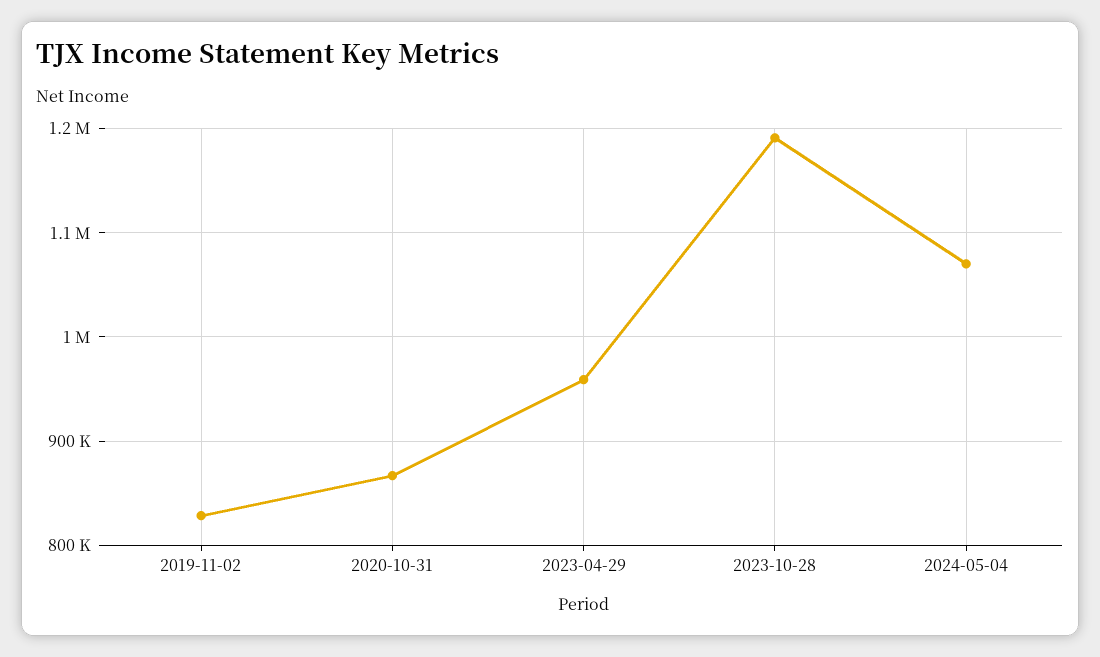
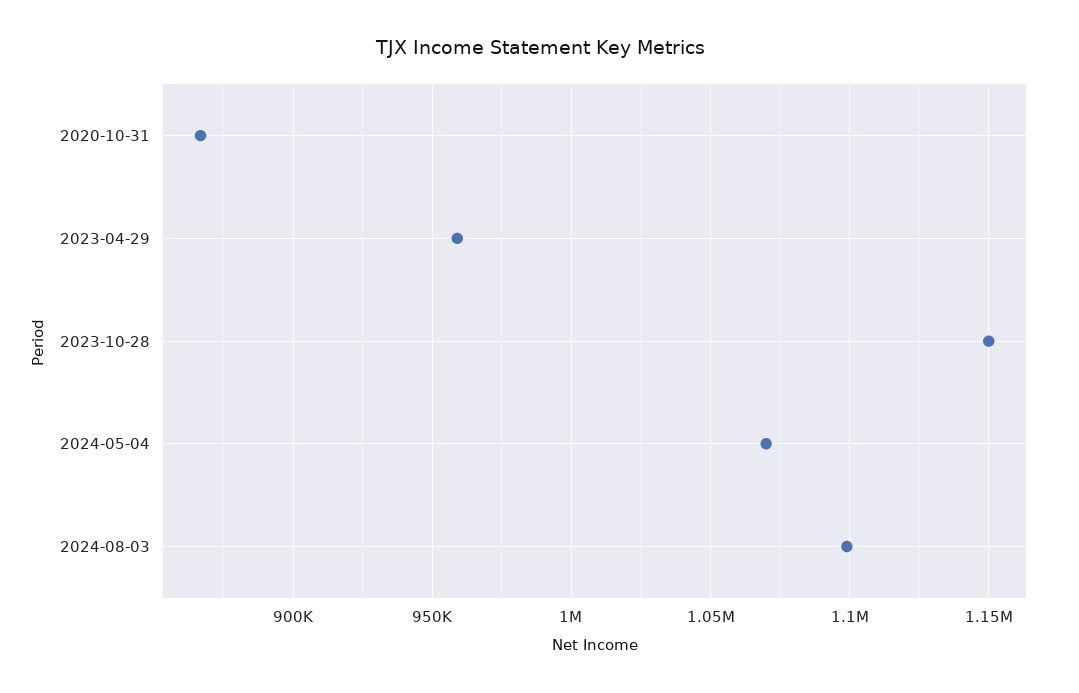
2019-11-02: 830000 -> none
2023-10-28: 1190000 -> 1150000
2024-08-03: none -> 1100000

